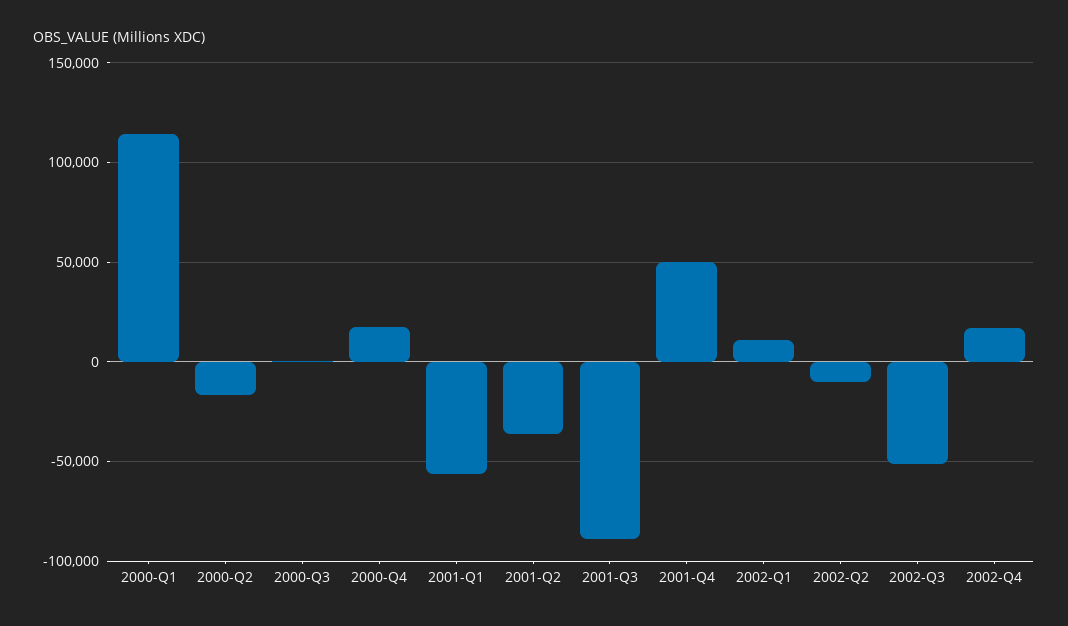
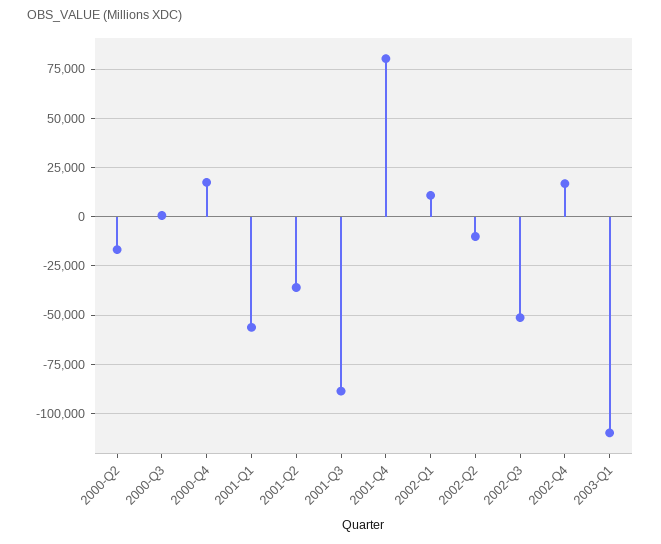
2000-Q1: 115000 -> none
2001-Q4: 50000 -> 80000
2003-Q1: none -> -110000

